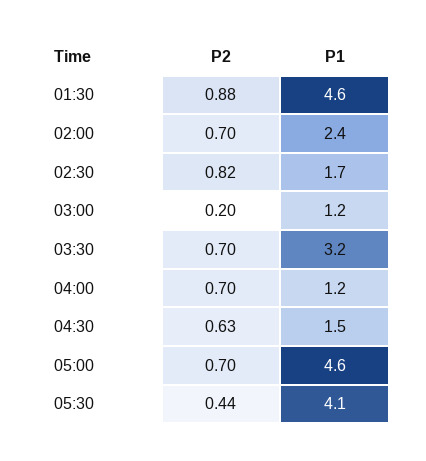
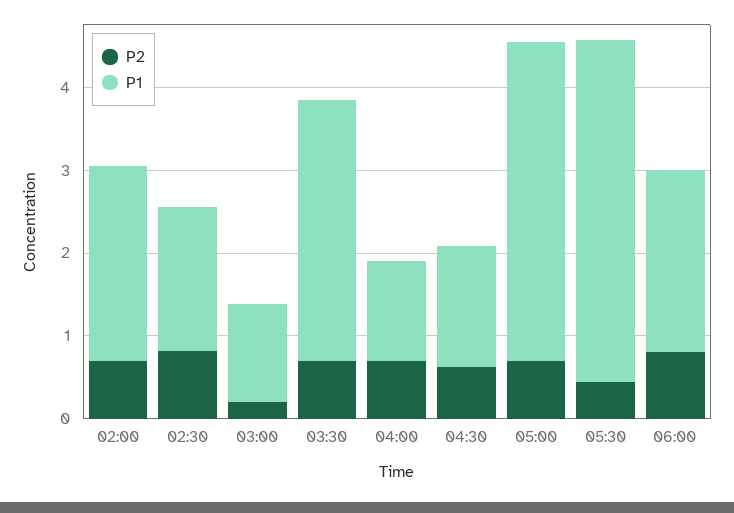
P2, 01:30: 0.88 -> none
P1, 01:30: 4.6 -> none
P1, 05:00: 4.6 -> 3.8
P2, 06:00: none -> 0.8
P1, 06:00: none -> 2.2

